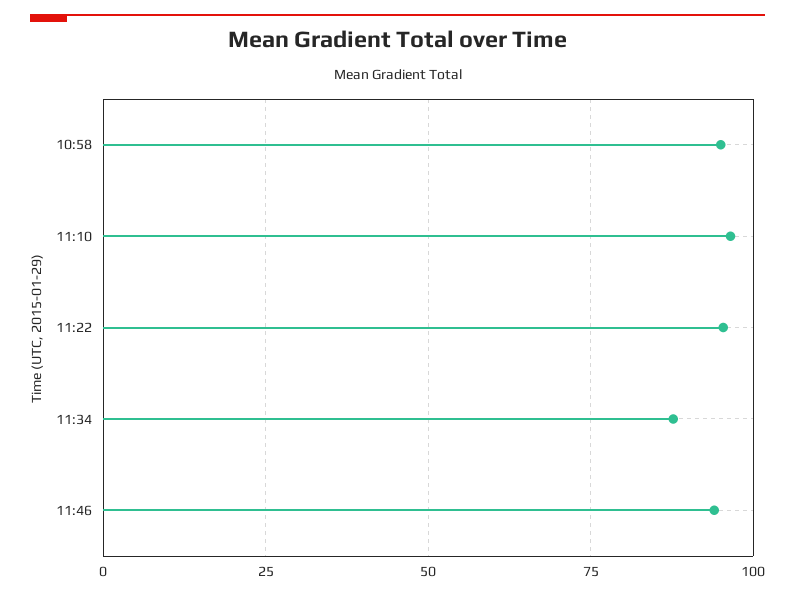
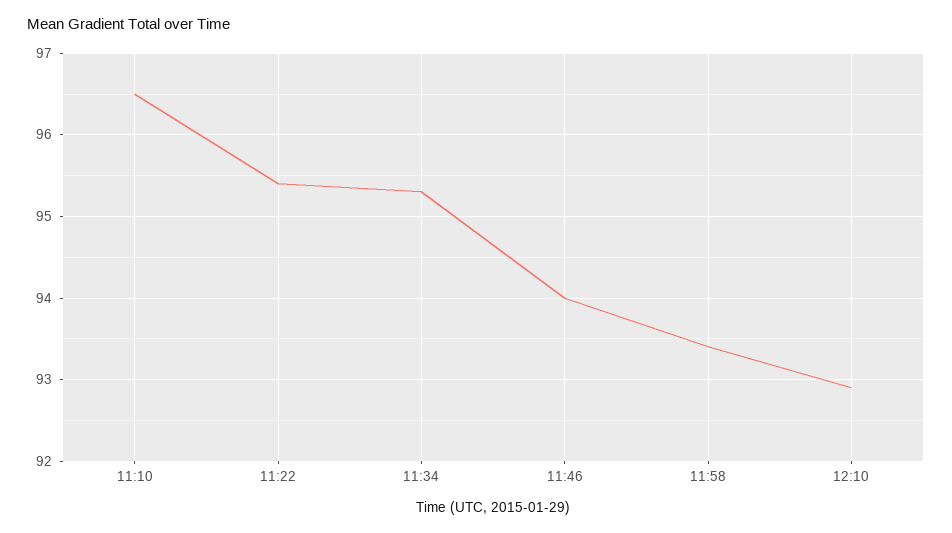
10:58: 95 -> none
11:34: 87.5 -> 95.3
11:58: none -> 93.4
12:10: none -> 92.9

